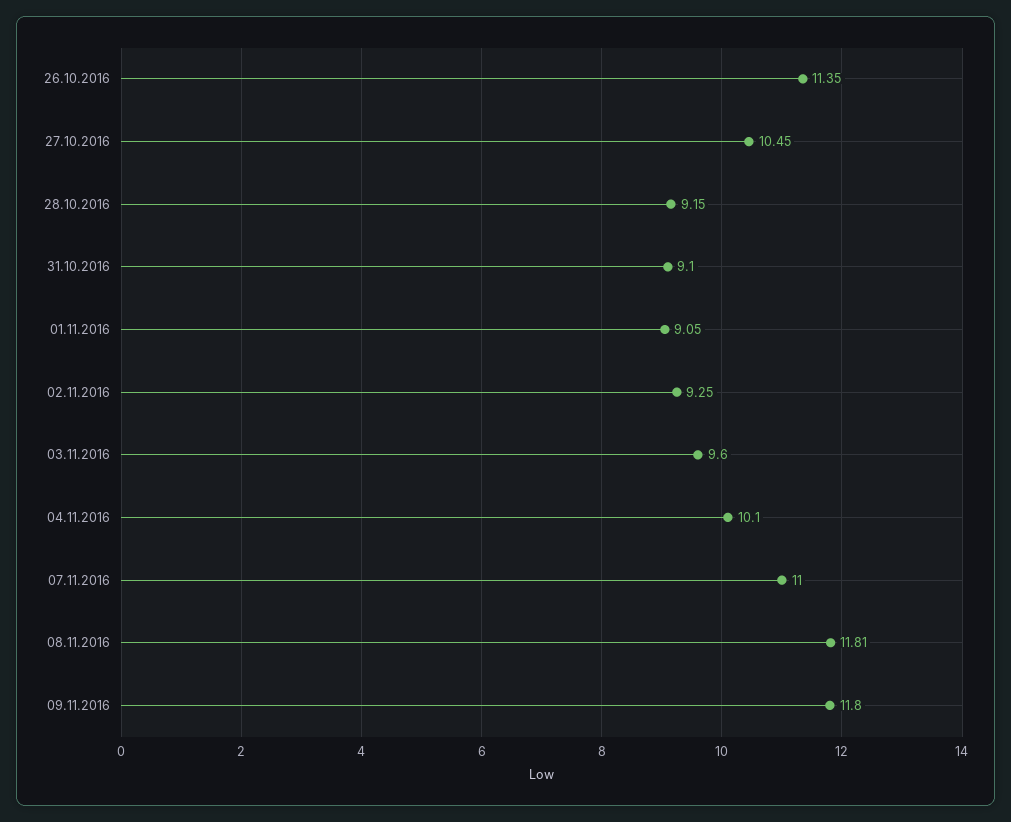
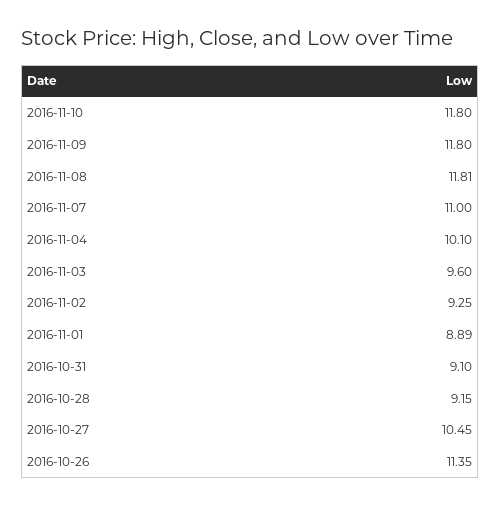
01.11.2016: 9.05 -> 8.89
2016-11-10: none -> 11.8

